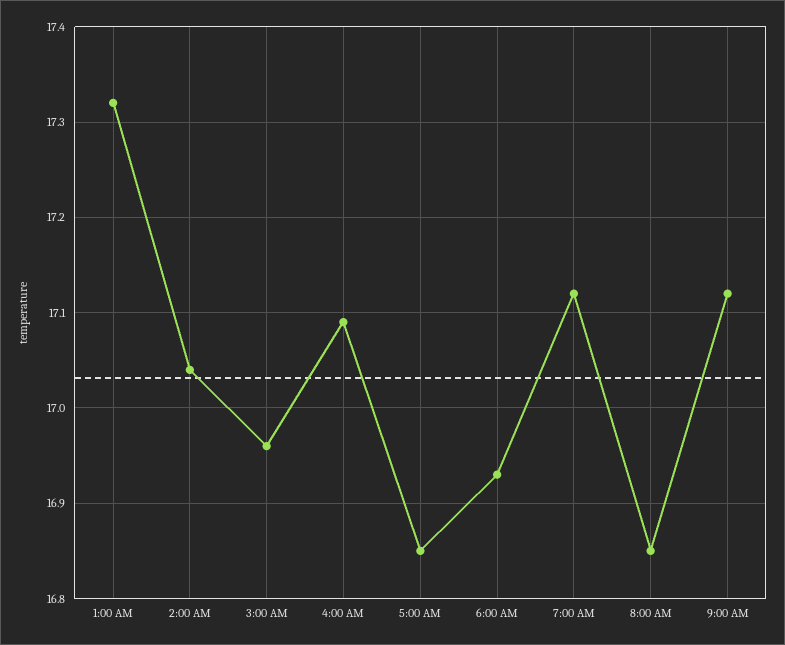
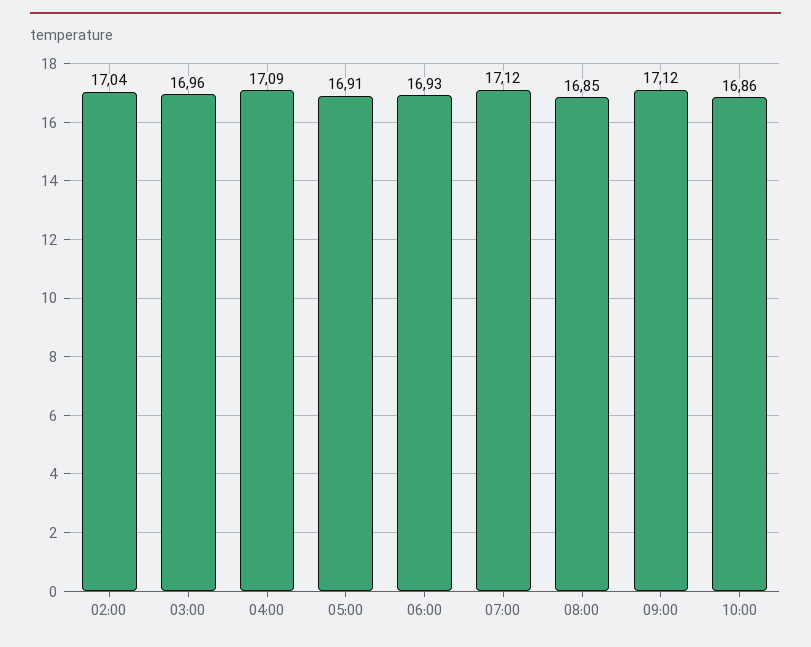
1:00 AM: 17.32 -> none
5:00 AM: 16.85 -> 16.91
10:00: none -> 16.86

